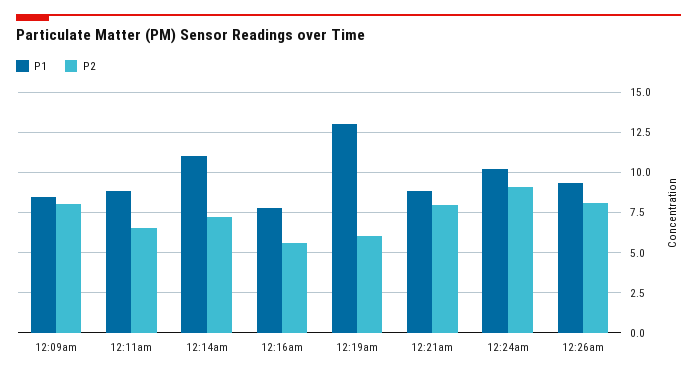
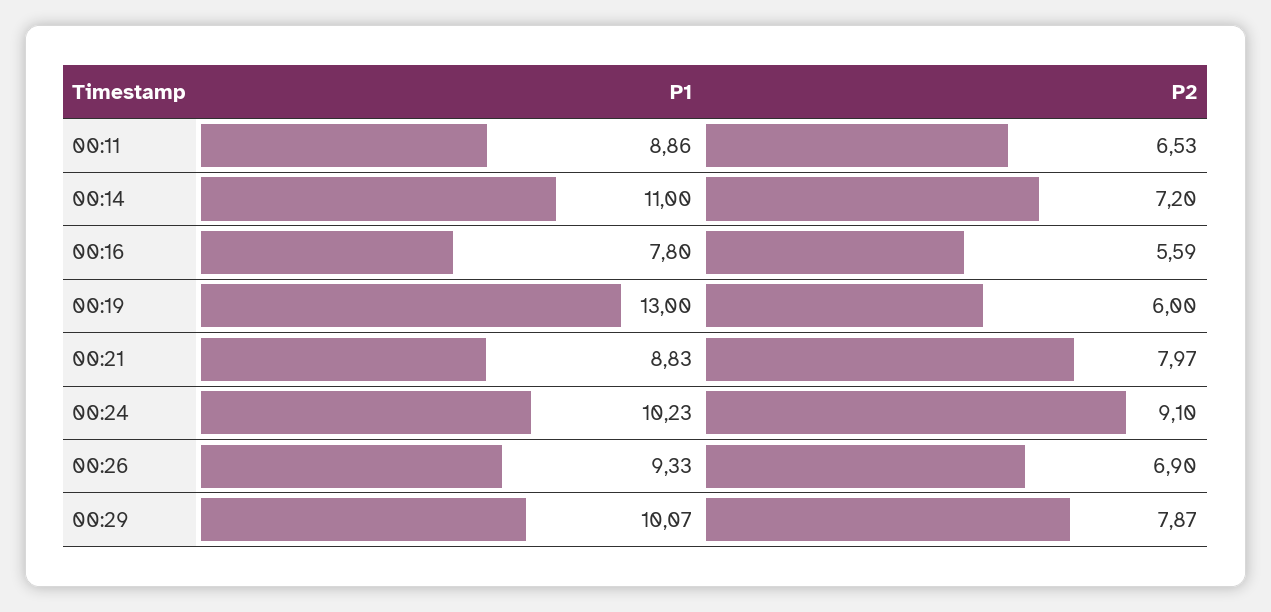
P1, 12:09am: 8.5 -> none
P2, 12:09am: 8 -> none
P2, 12:26am: 8 -> 6.9
P1, 00:29: none -> 10.07
P2, 00:29: none -> 7.87

